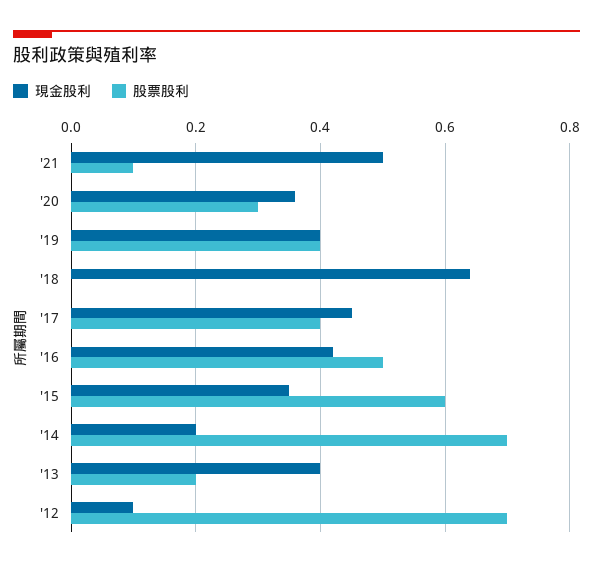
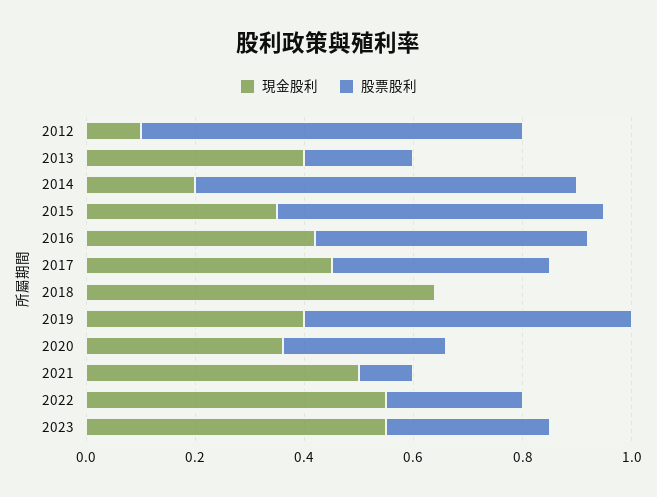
股票股利, '19: 0.4 -> 0.6
現金股利, 2022: none -> 0.55
股票股利, 2022: none -> 0.25
現金股利, 2023: none -> 0.55
股票股利, 2023: none -> 0.3

